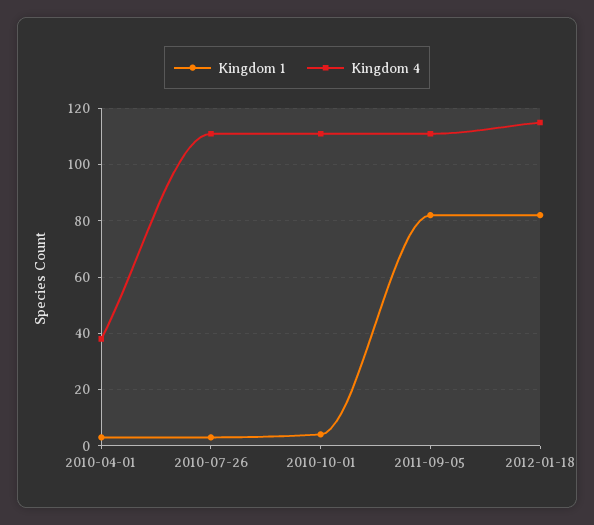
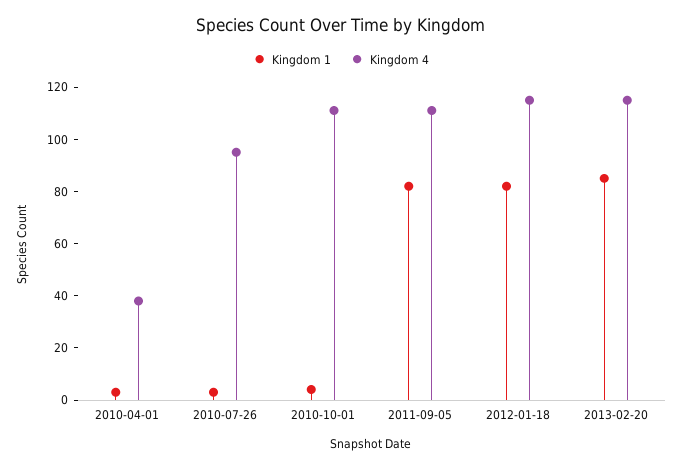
Kingdom 4, 2010-07-26: 110 -> 95
Kingdom 1, 2013-02-20: none -> 85
Kingdom 4, 2013-02-20: none -> 115

